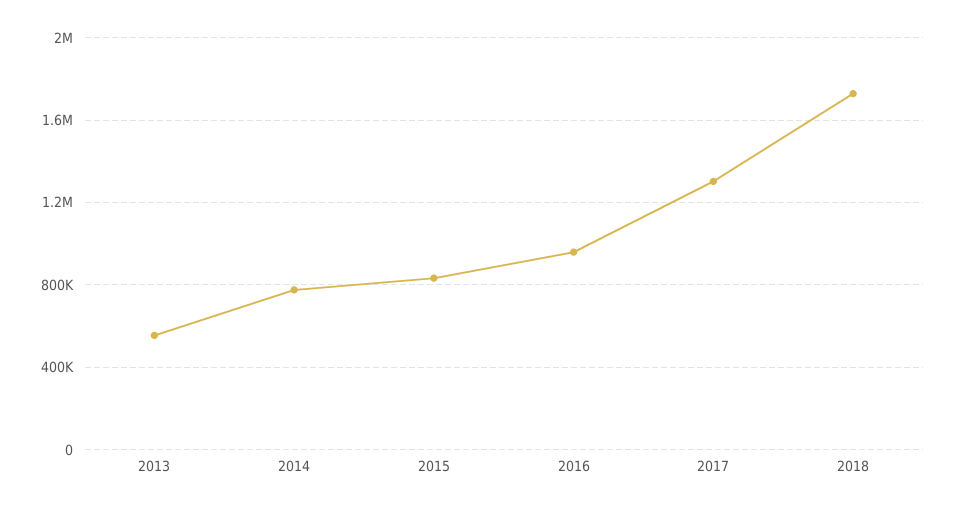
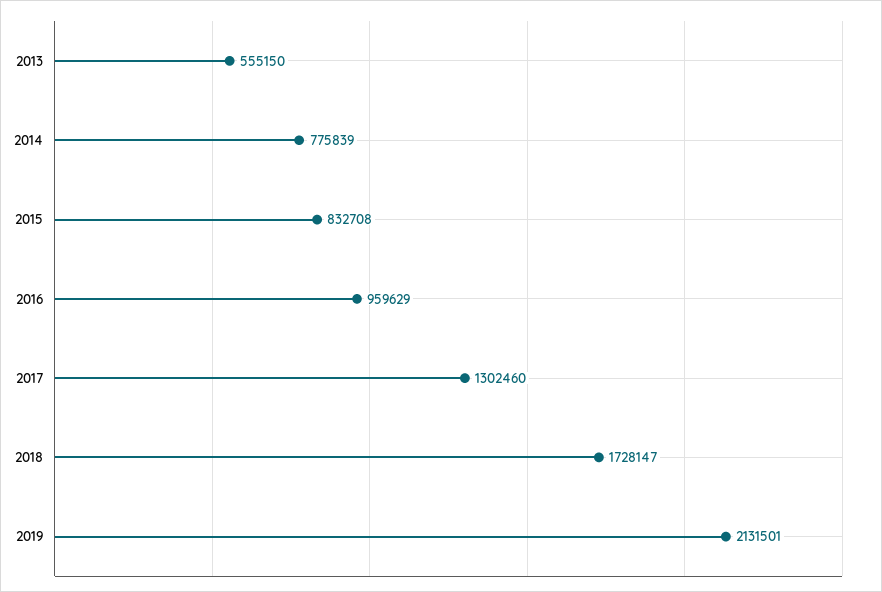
2019: none -> 2131501

